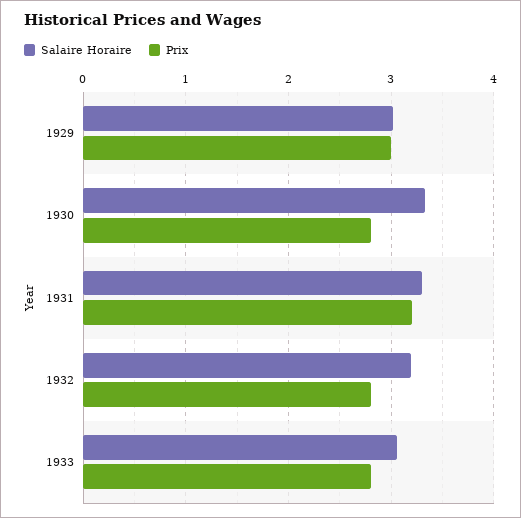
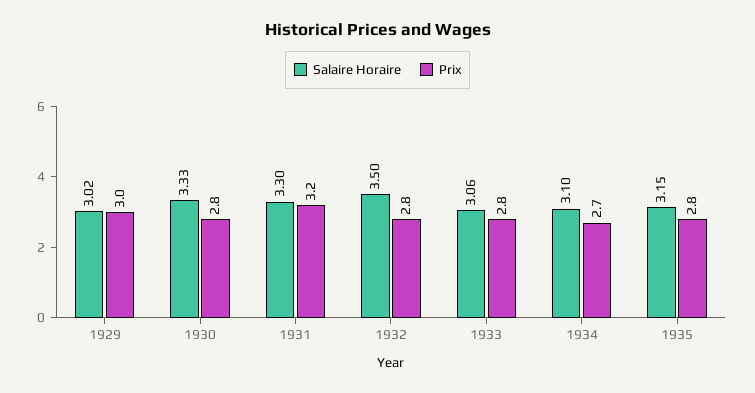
Salaire Horaire, 1932: 3.2 -> 3.5
Salaire Horaire, 1934: none -> 3.1
Prix, 1934: none -> 2.7
Salaire Horaire, 1935: none -> 3.15
Prix, 1935: none -> 2.8

